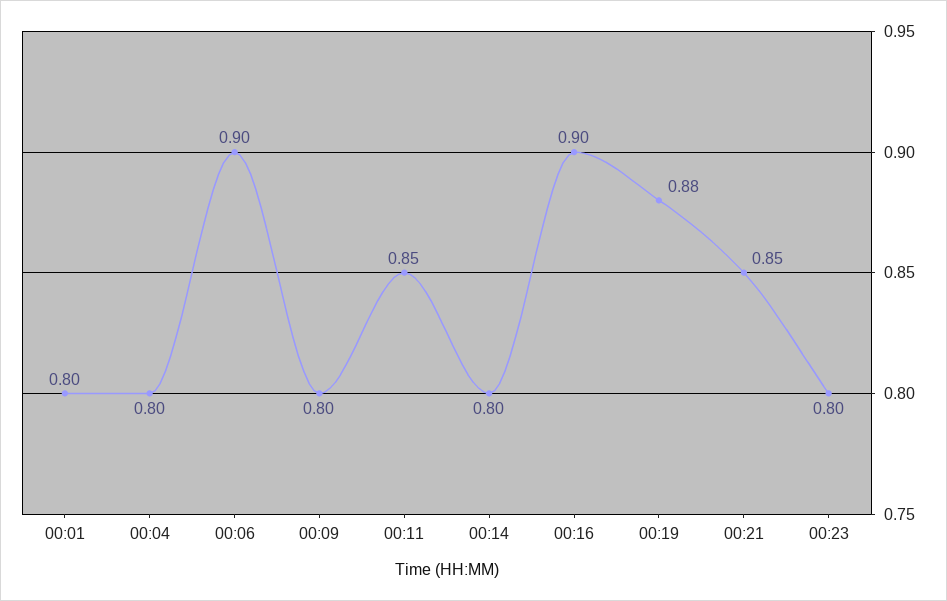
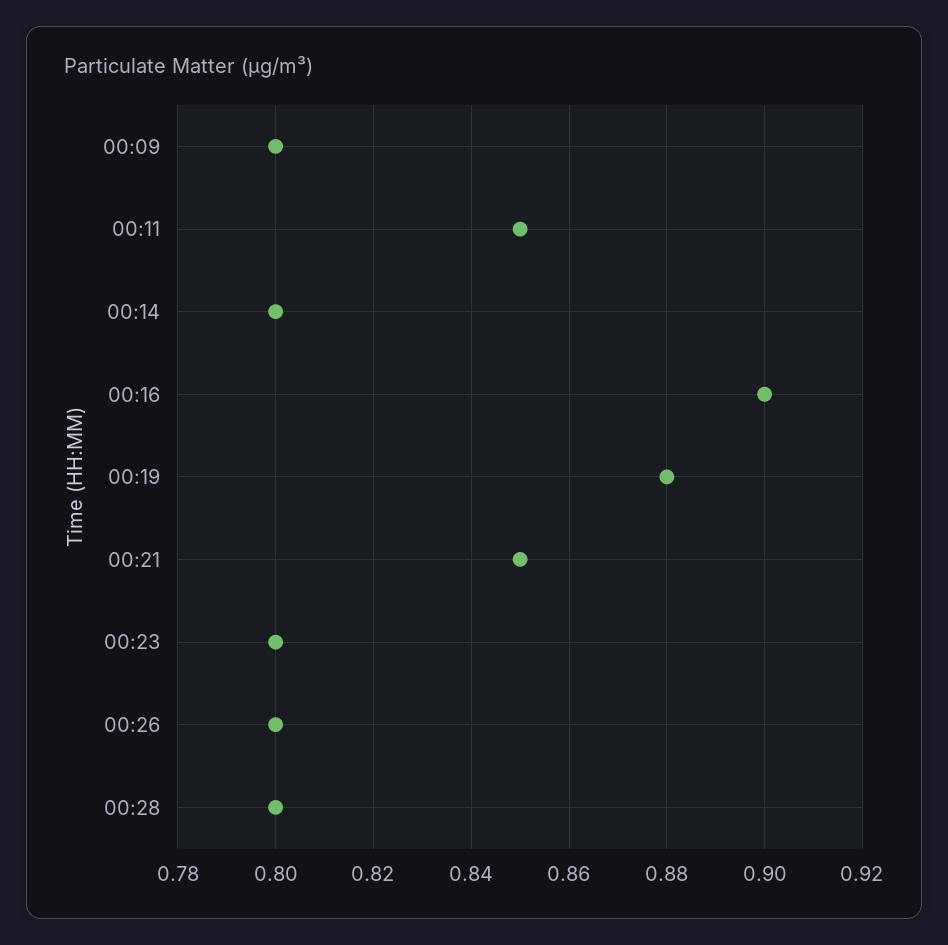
00:01: 0.8 -> none
00:04: 0.8 -> none
00:06: 0.9 -> none
00:26: none -> 0.8
00:28: none -> 0.8

